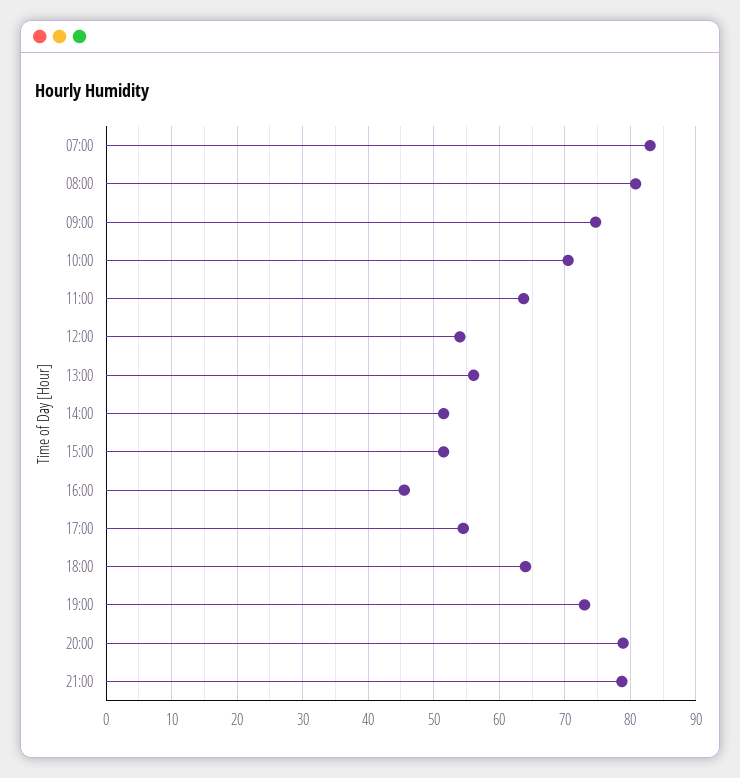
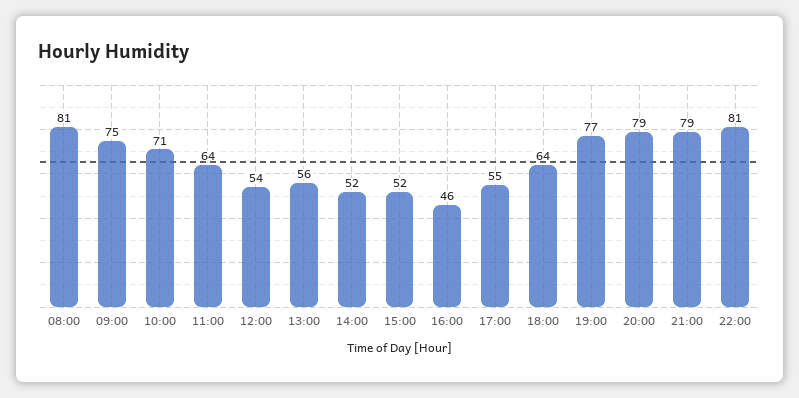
07:00: 83 -> none
19:00: 73 -> 77
22:00: none -> 81

